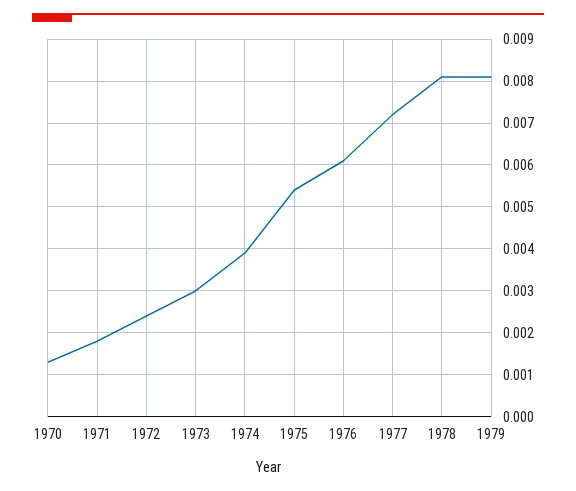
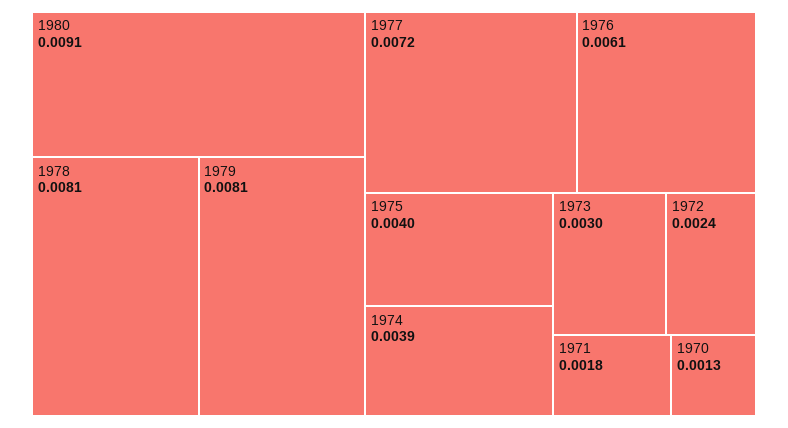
1975: 0.0055 -> 0.004
1980: none -> 0.0091

